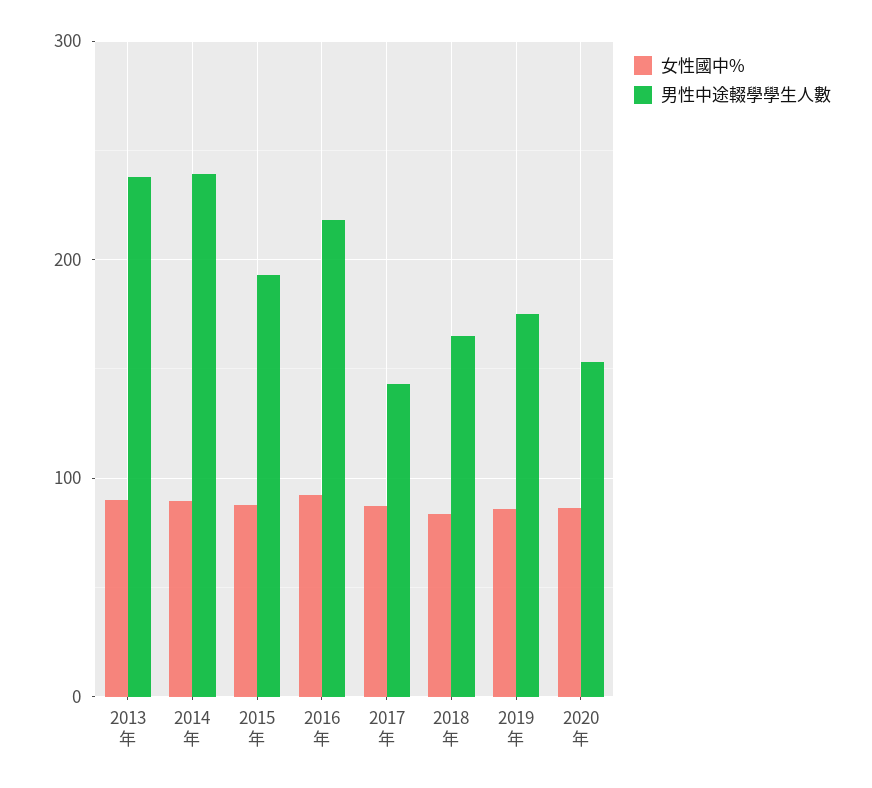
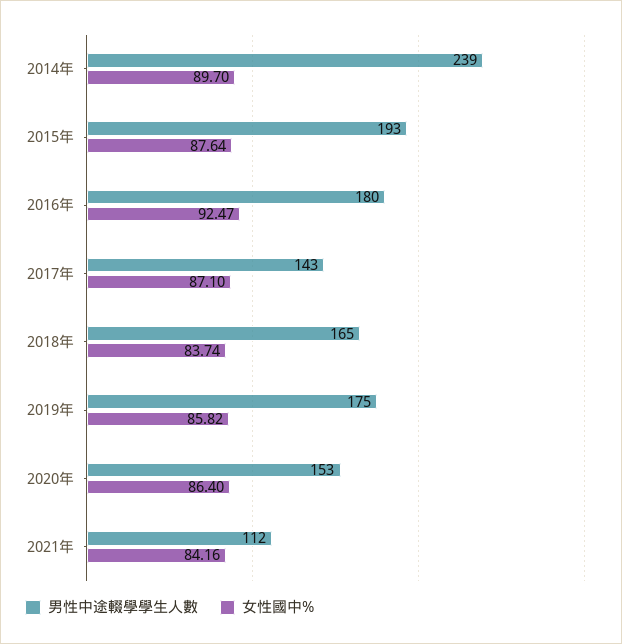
女性國中%, 2013年: 90 -> none
男性中途輟學學生人數, 2013年: 240 -> none
男性中途輟學學生人數, 2016年: 220 -> 180
男性中途輟學學生人數, 2021年: none -> 112
女性國中%, 2021年: none -> 84.16

